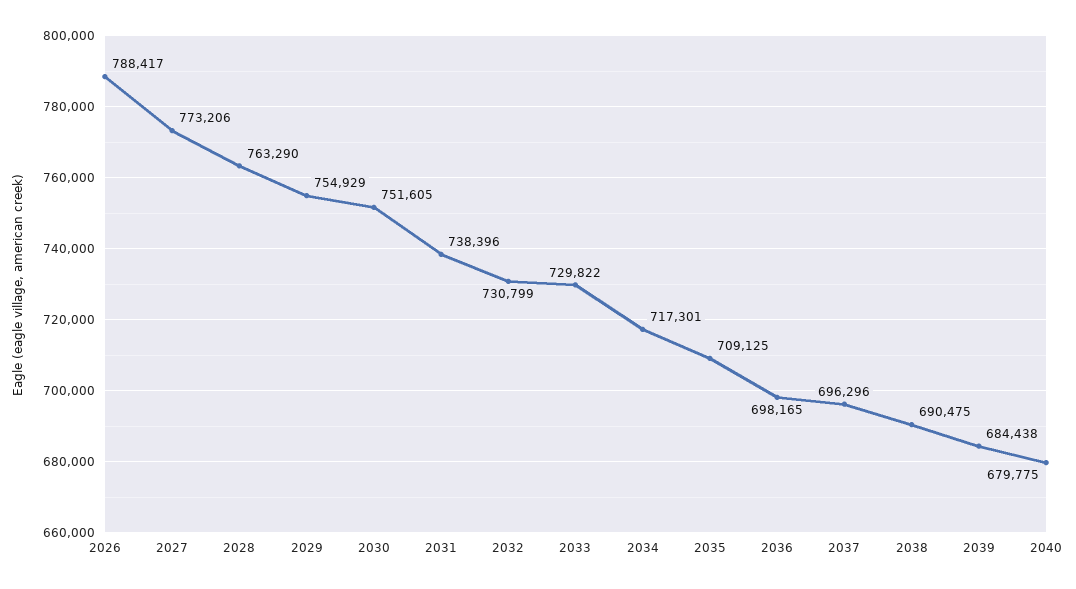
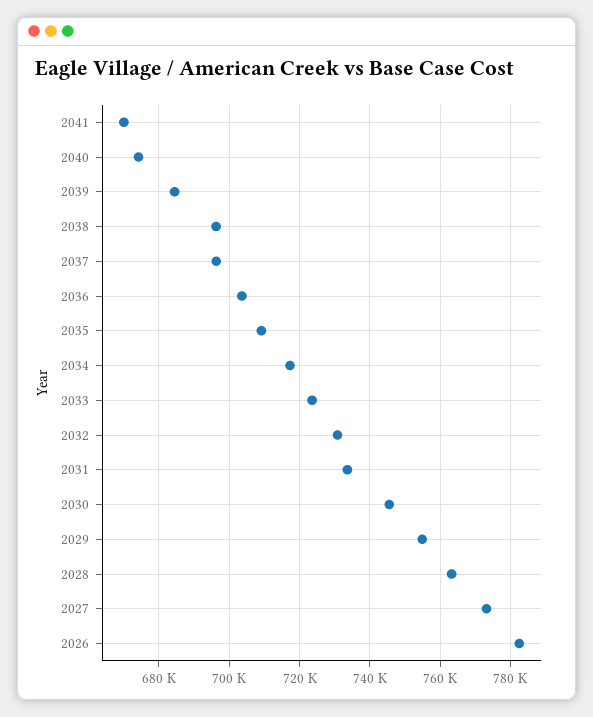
2026: 788417 -> 782000
2030: 751605 -> 746000
2031: 738396 -> 734000
2033: 729822 -> 724000
2036: 698165 -> 704000
2038: 690475 -> 696000
2040: 679775 -> 674000
2041: none -> 670000

